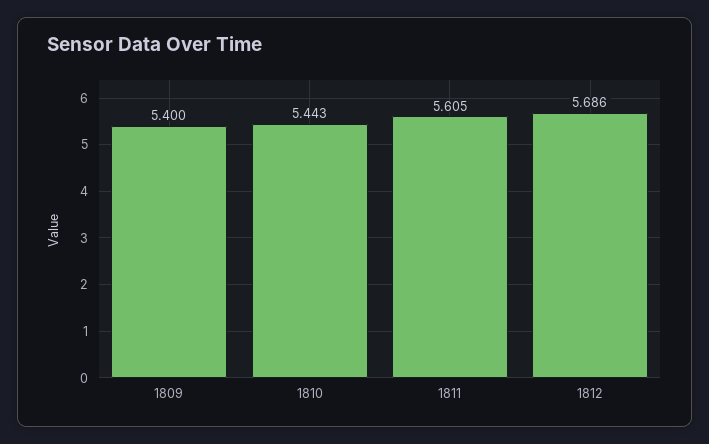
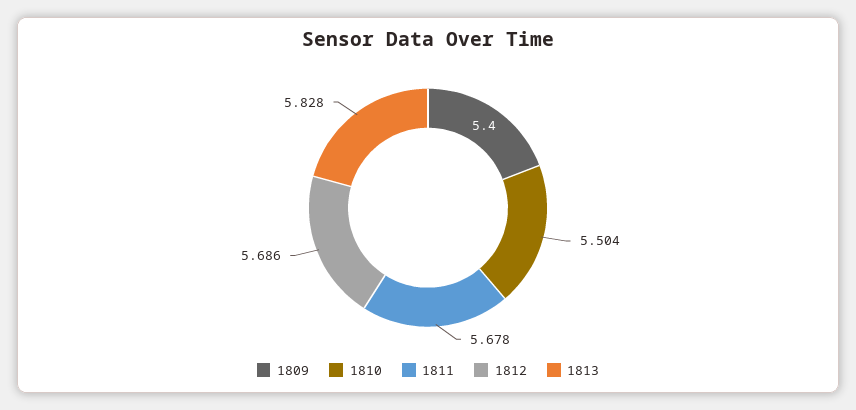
1810: 5.443 -> 5.504
1811: 5.605 -> 5.678
1813: none -> 5.828

